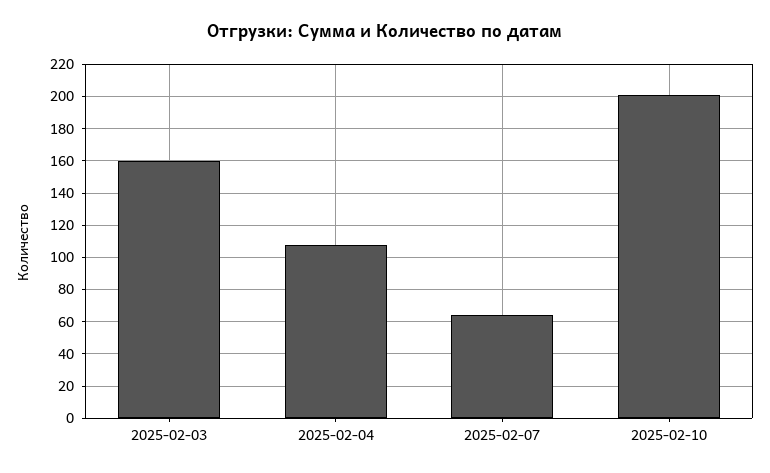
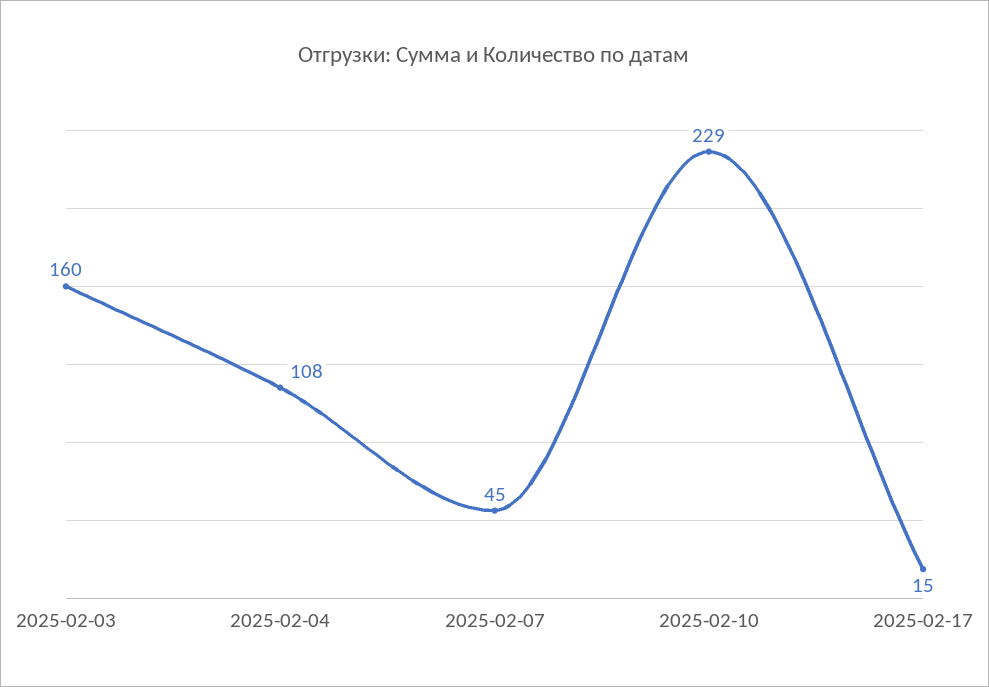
2025-02-07: 65 -> 45
2025-02-10: 200 -> 229
2025-02-17: none -> 15

